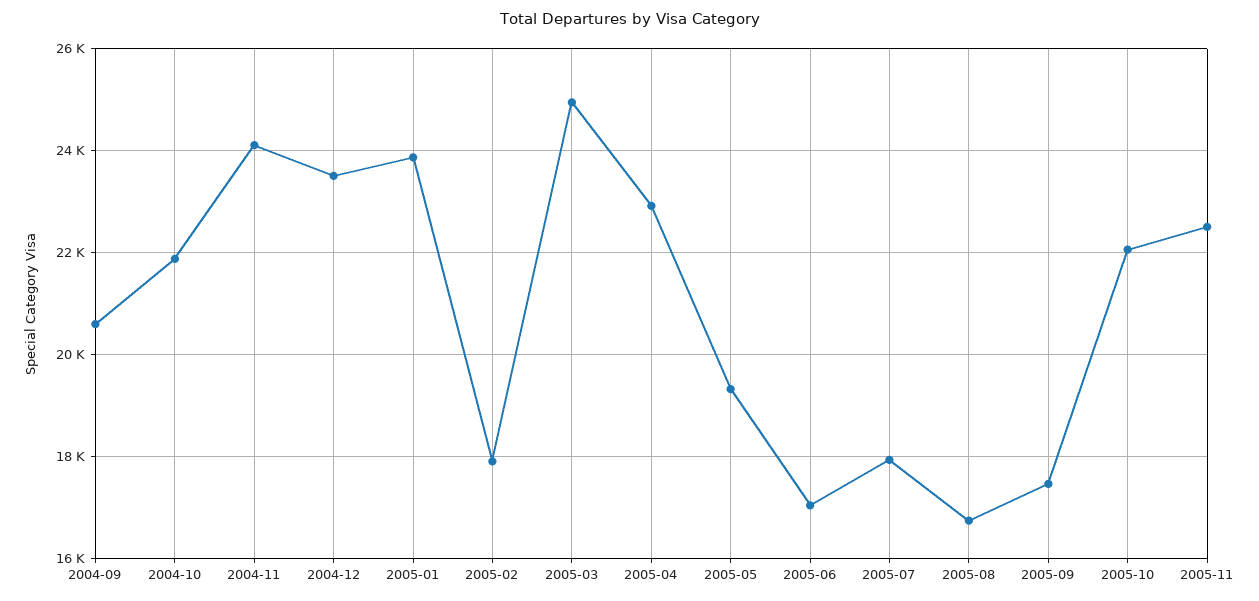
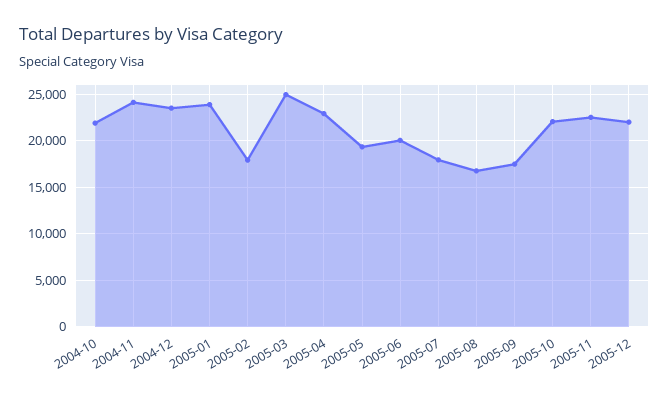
2004-09: 20600 -> none
2005-06: 17000 -> 20000
2005-12: none -> 22000

